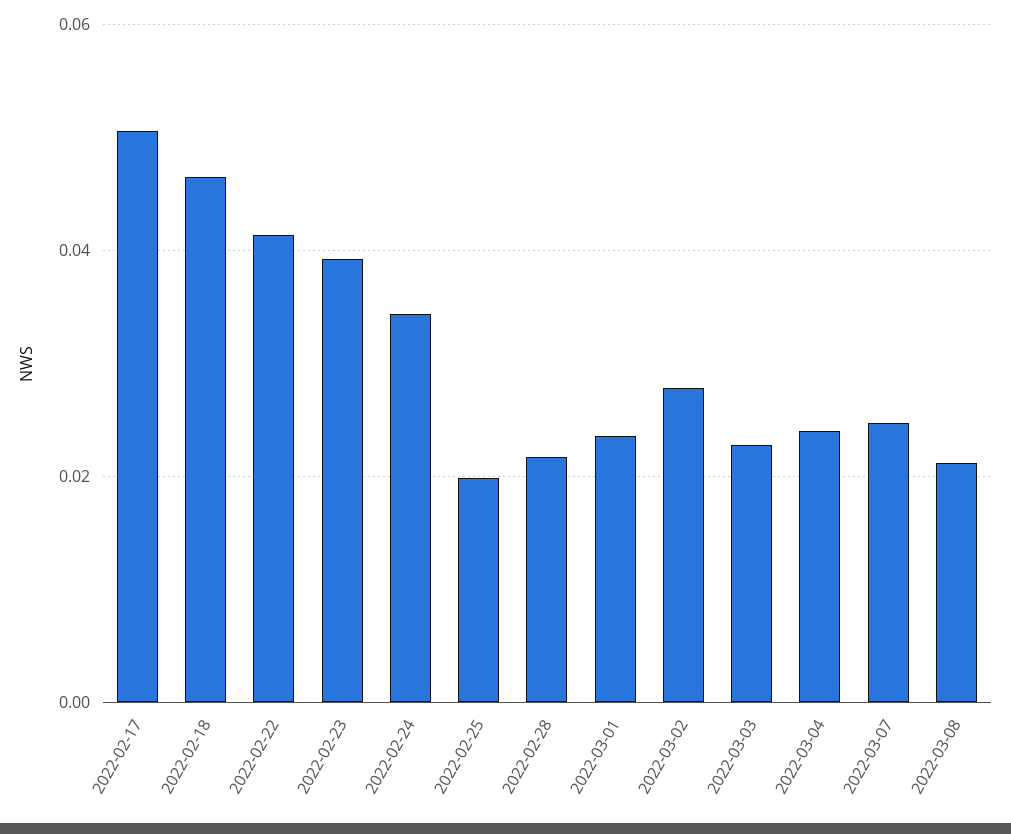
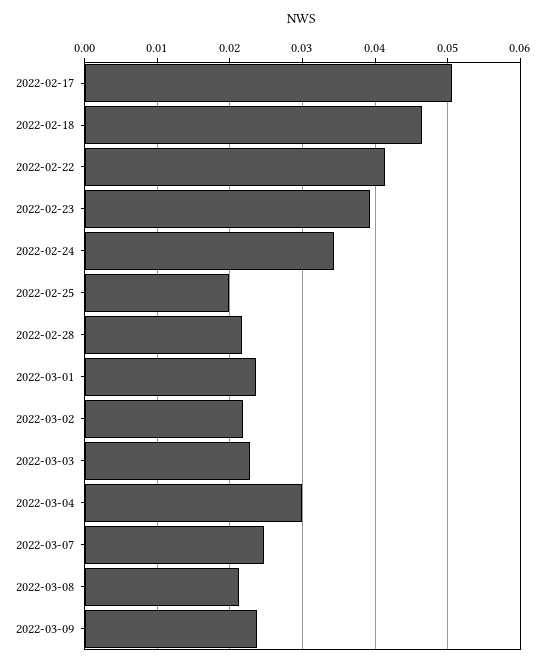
2022-03-02: 0.028 -> 0.022
2022-03-04: 0.024 -> 0.03
2022-03-09: none -> 0.024

